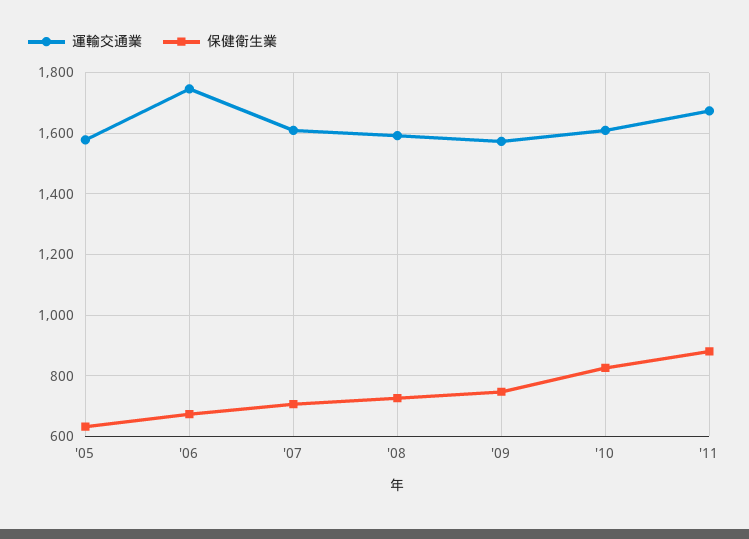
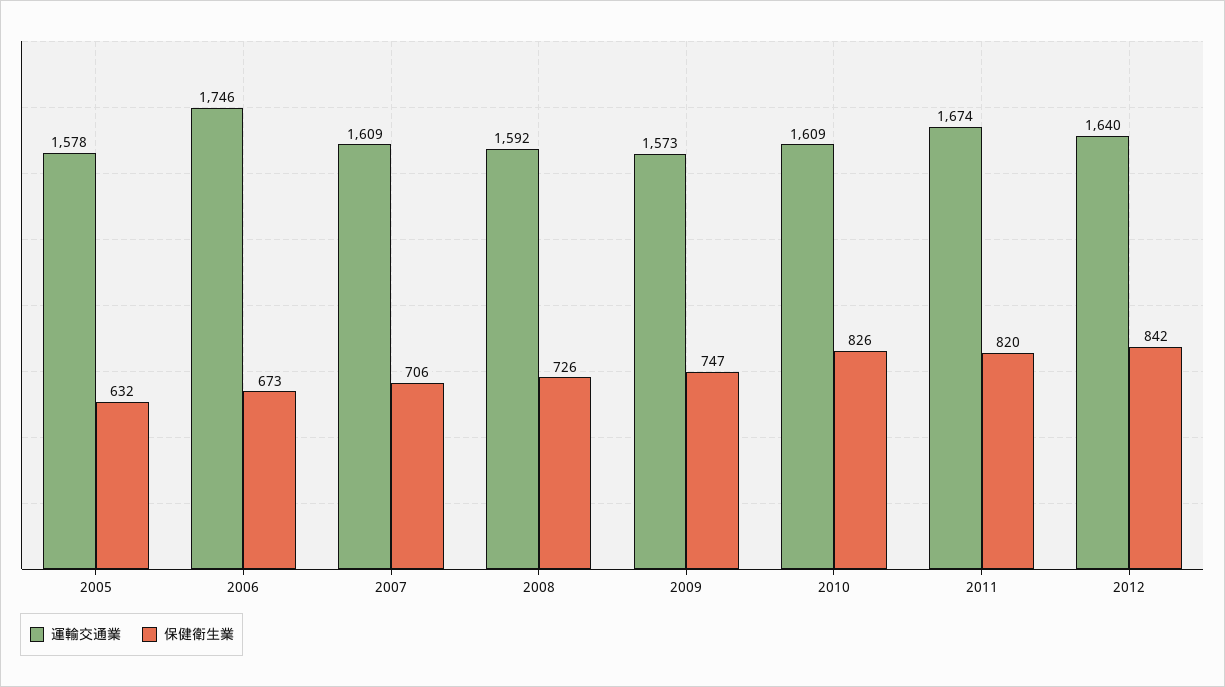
保健衛生業, '11: 880 -> 820
運輸交通業, 2012: none -> 1640
保健衛生業, 2012: none -> 842

